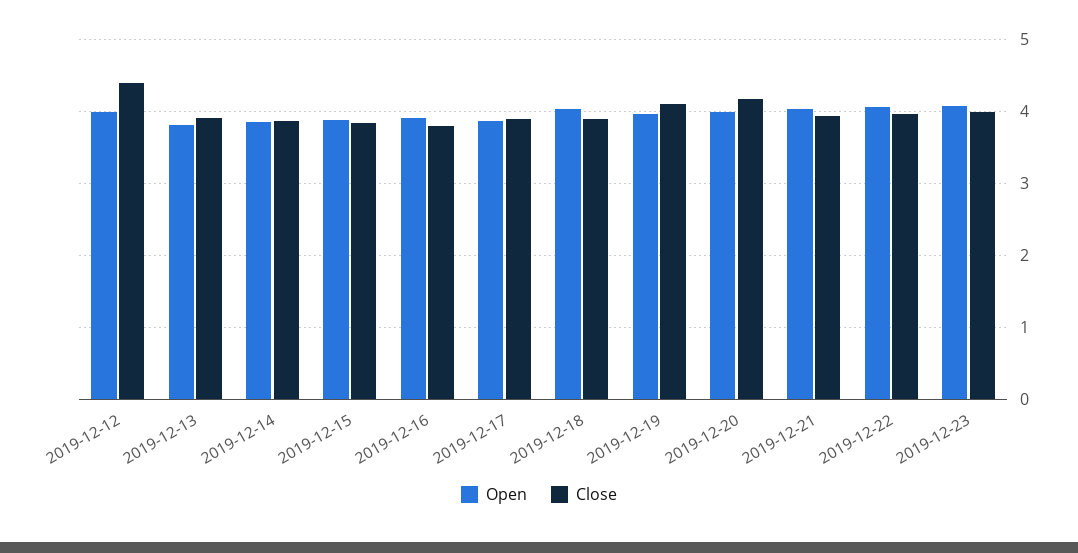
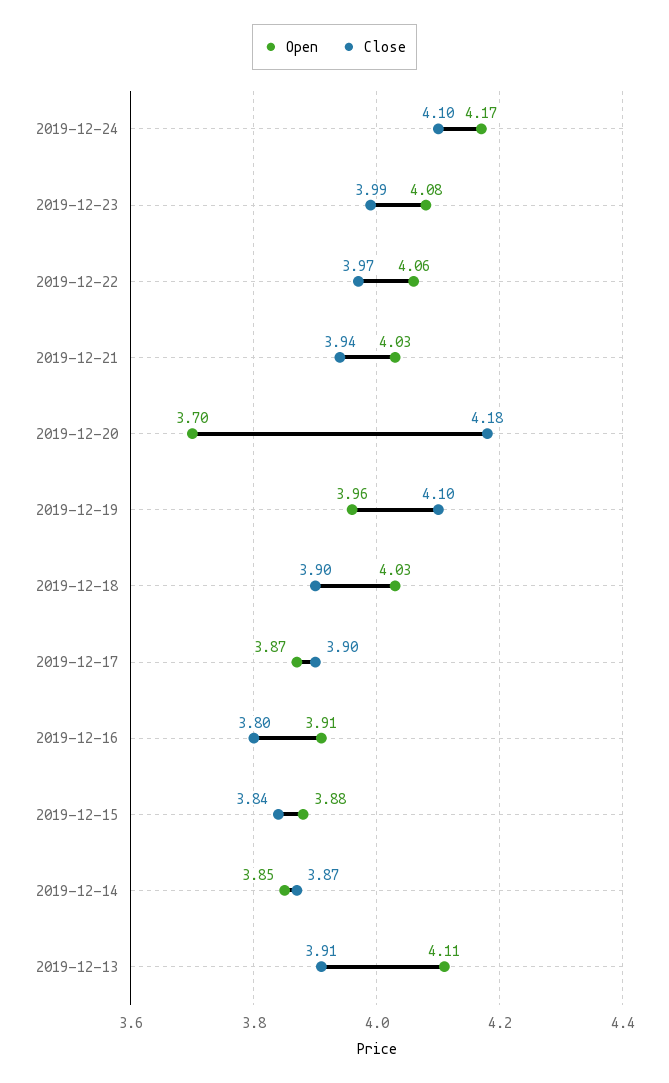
Open, 2019-12-12: 4 -> none
Close, 2019-12-12: 4.4 -> none
Open, 2019-12-13: 3.8 -> 4.11
Open, 2019-12-20: 4 -> 3.7
Open, 2019-12-24: none -> 4.17
Close, 2019-12-24: none -> 4.1

